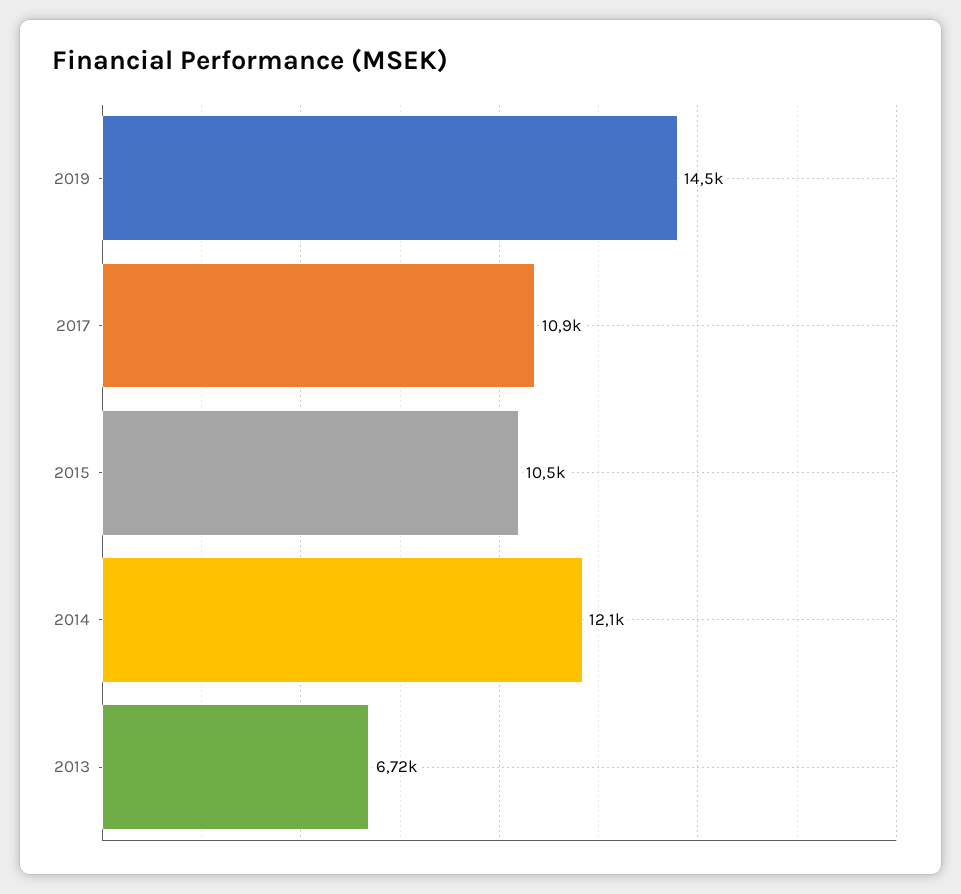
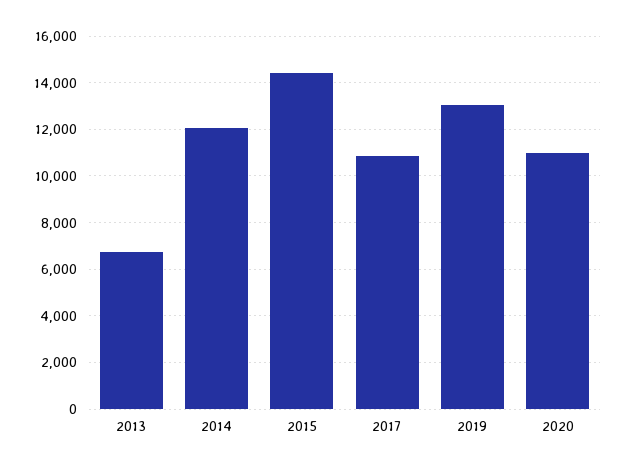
2019: 14500 -> 13000
2015: 10500 -> 14500
2020: none -> 11000

